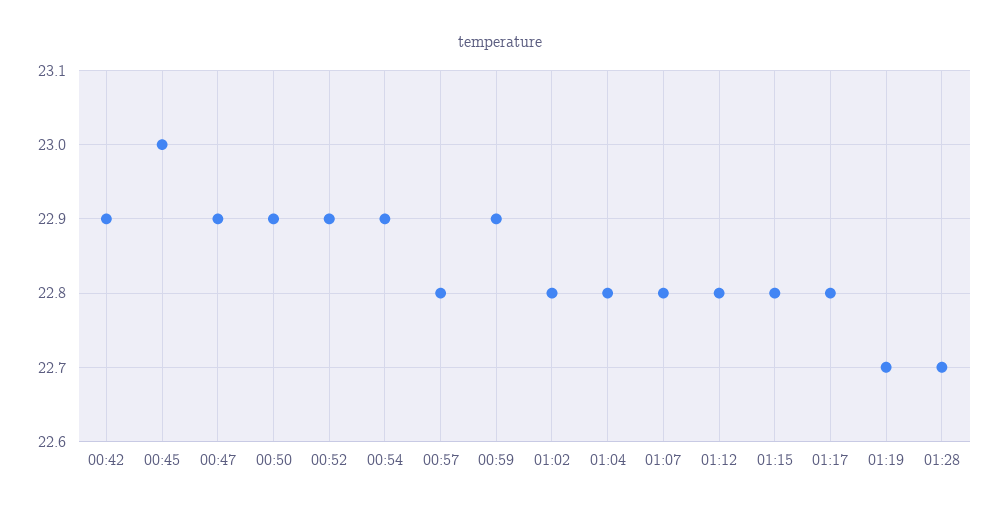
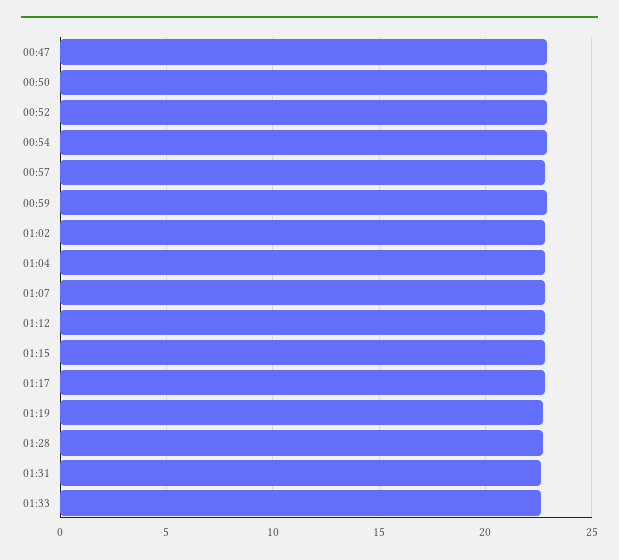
00:42: 22.9 -> none
00:45: 23 -> none
01:31: none -> 22.5
01:33: none -> 22.5

